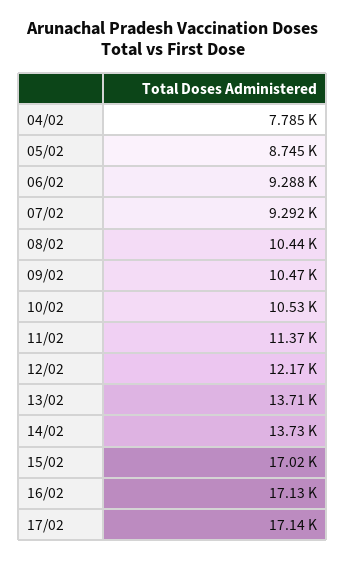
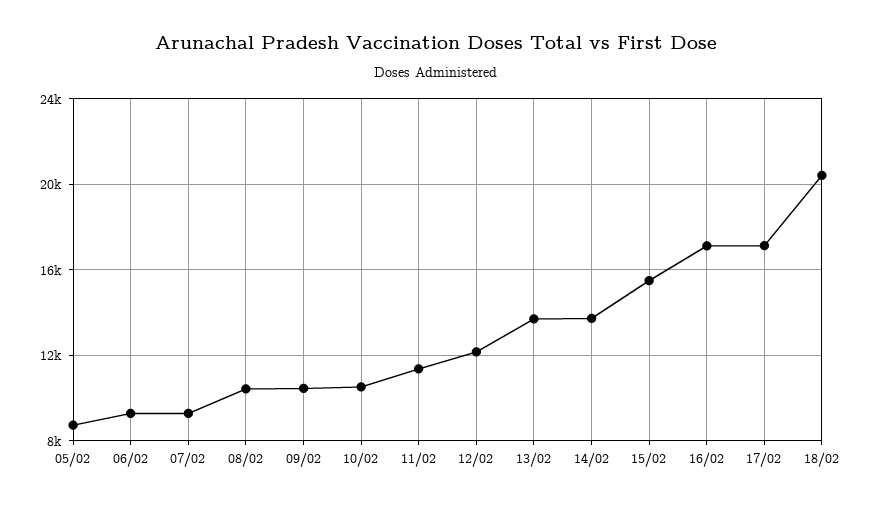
04/02: 7785 -> none
15/02: 17020 -> 15500
18/02: none -> 20500

